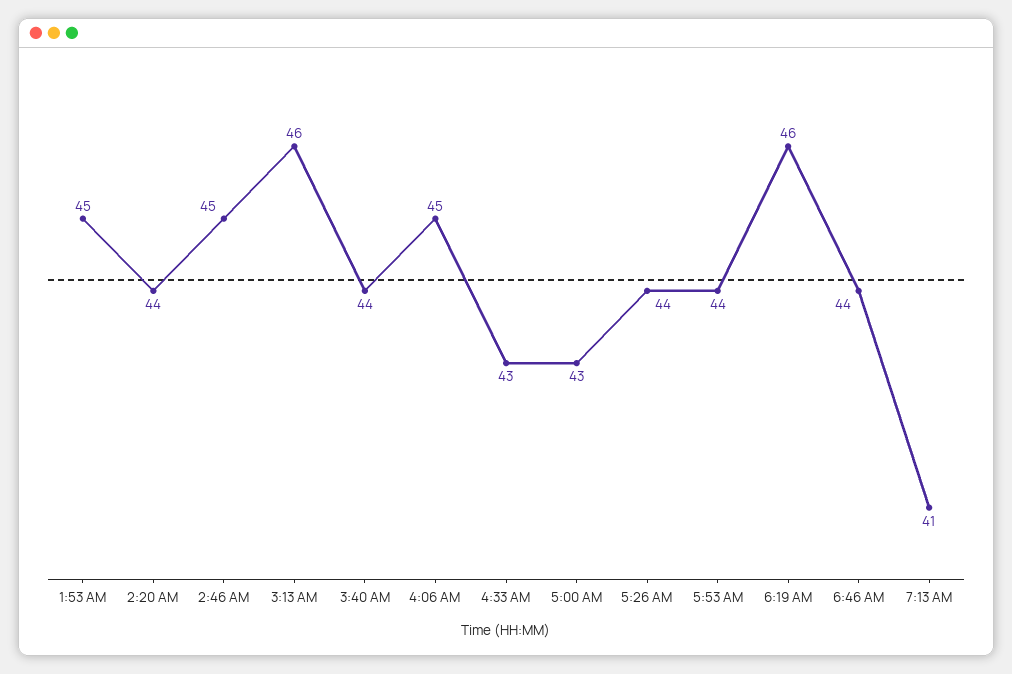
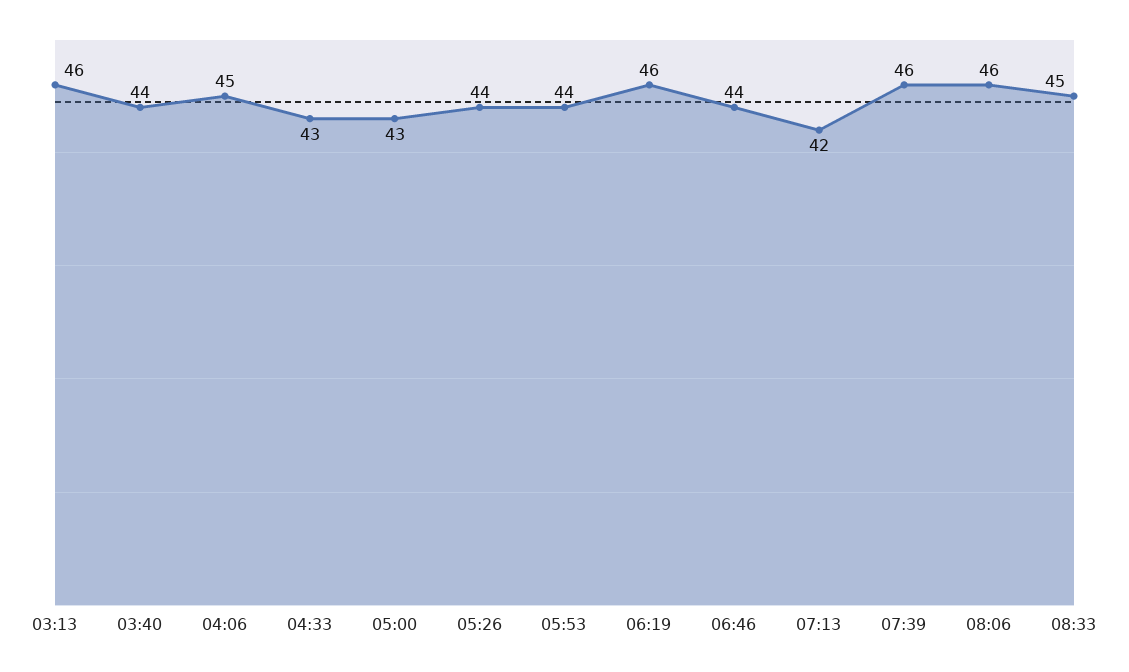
1:53 AM: 45 -> none
2:20 AM: 44 -> none
2:46 AM: 45 -> none
7:13 AM: 41 -> 42
07:39: none -> 46
08:06: none -> 46
08:33: none -> 45

